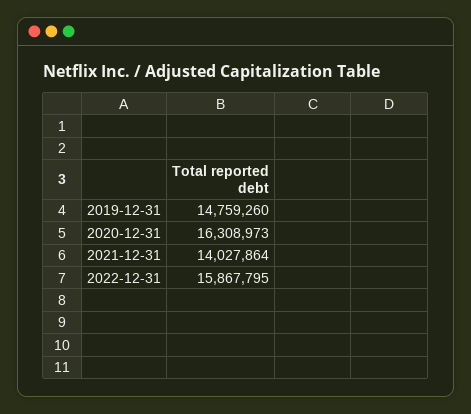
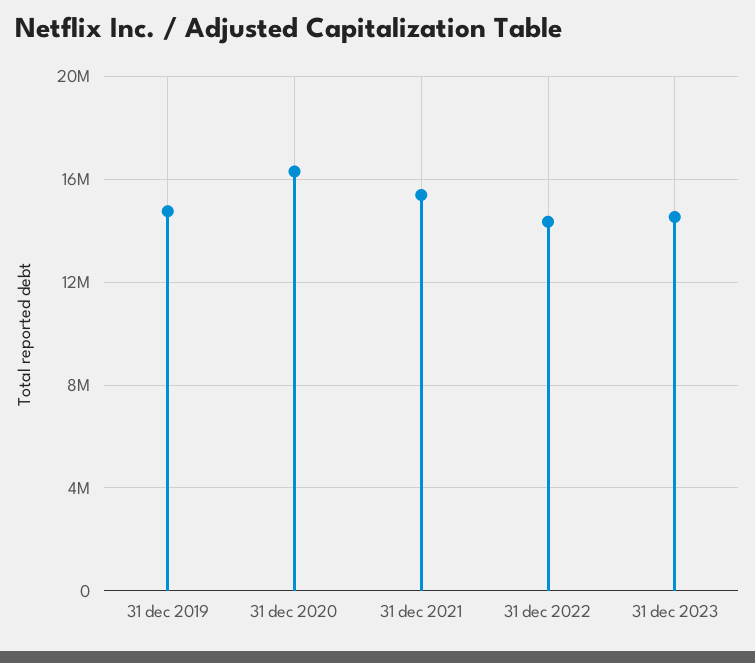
2021-12-31: 14027864 -> 15500000
2022-12-31: 15867795 -> 14500000
31 dec 2023: none -> 14500000

